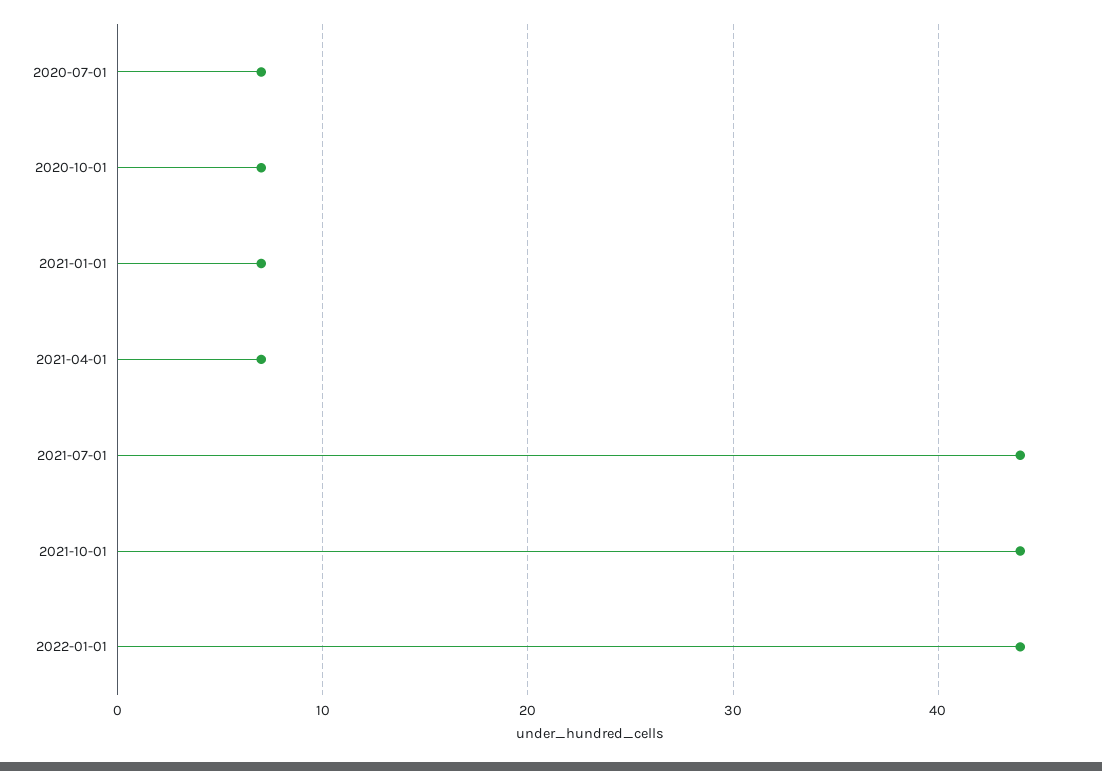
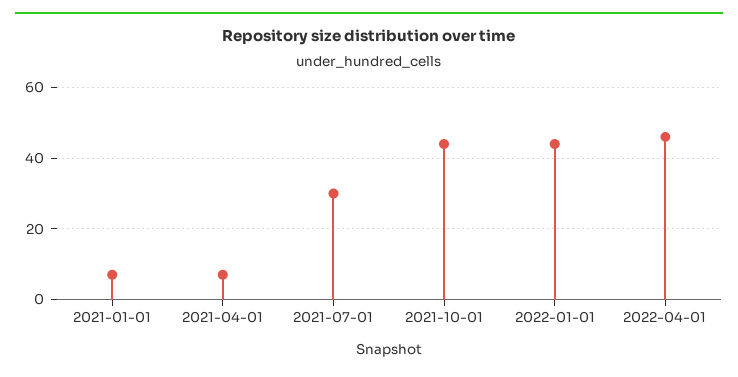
2020-07-01: 7 -> none
2020-10-01: 7 -> none
2021-07-01: 44 -> 30
2022-04-01: none -> 45

